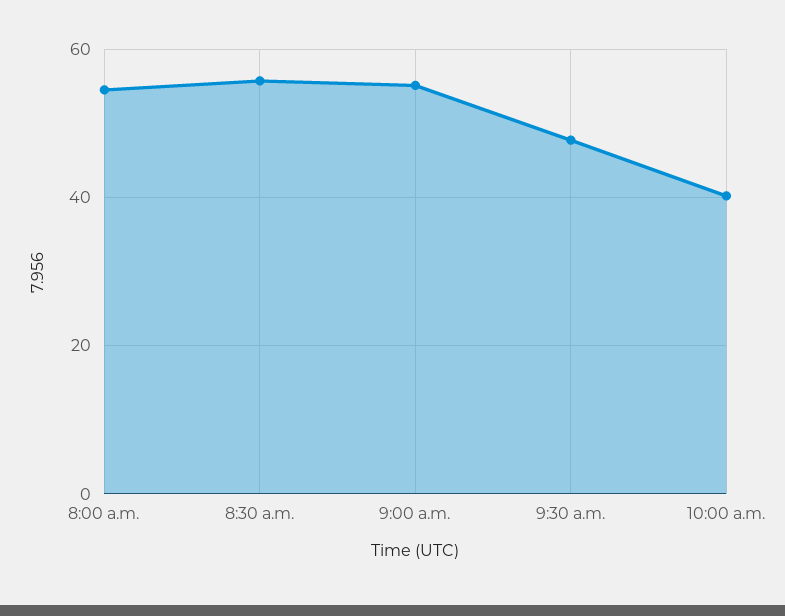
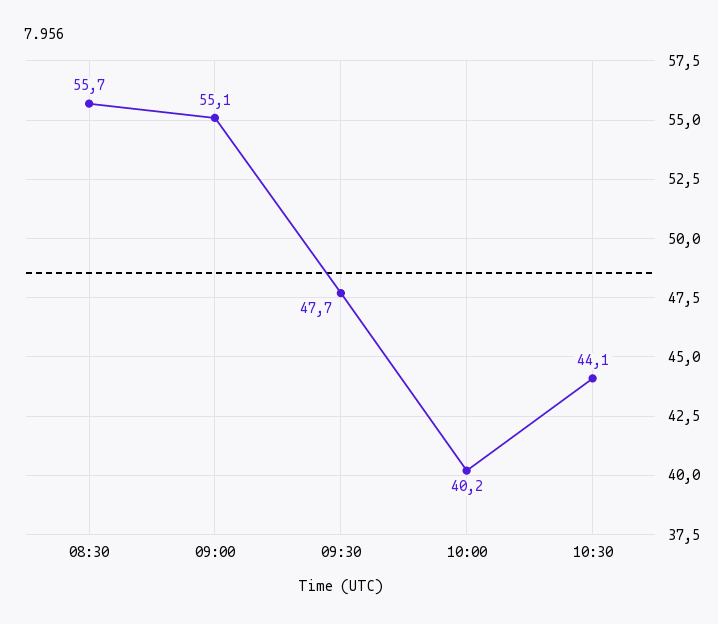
8:00 a.m.: 54 -> none
10:30: none -> 44.1

